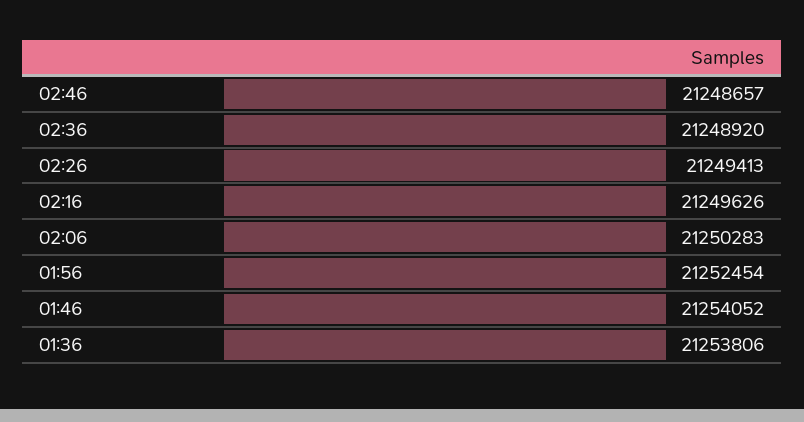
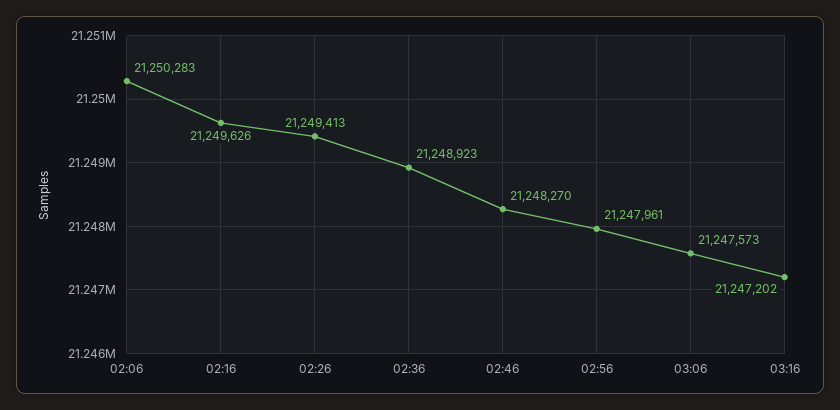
02:46: 21248657 -> 21248270
02:36: 21248920 -> 21248923
01:56: 21252454 -> none
01:46: 21254052 -> none
01:36: 21253806 -> none
02:56: none -> 21247961
03:06: none -> 21247573
03:16: none -> 21247202

